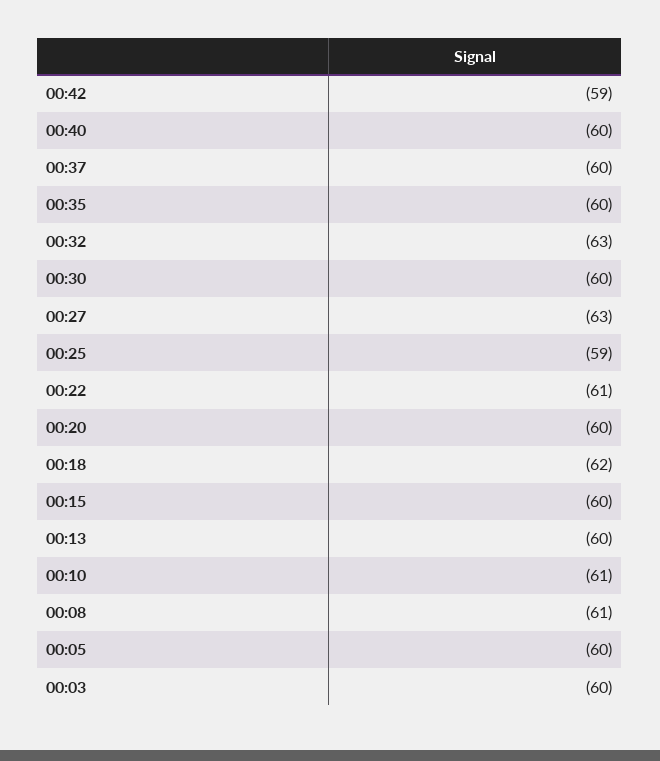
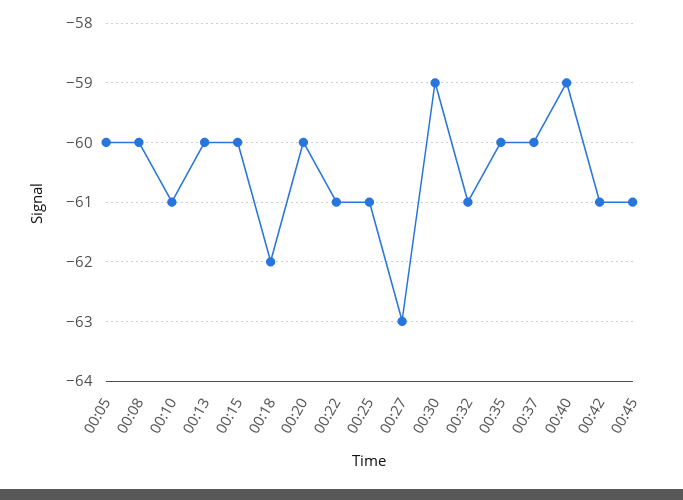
00:42: -59 -> -61
00:40: -60 -> -59
00:32: -63 -> -61
00:30: -60 -> -59
00:25: -59 -> -61
00:08: -61 -> -60
00:03: -60 -> none
00:45: none -> -61

